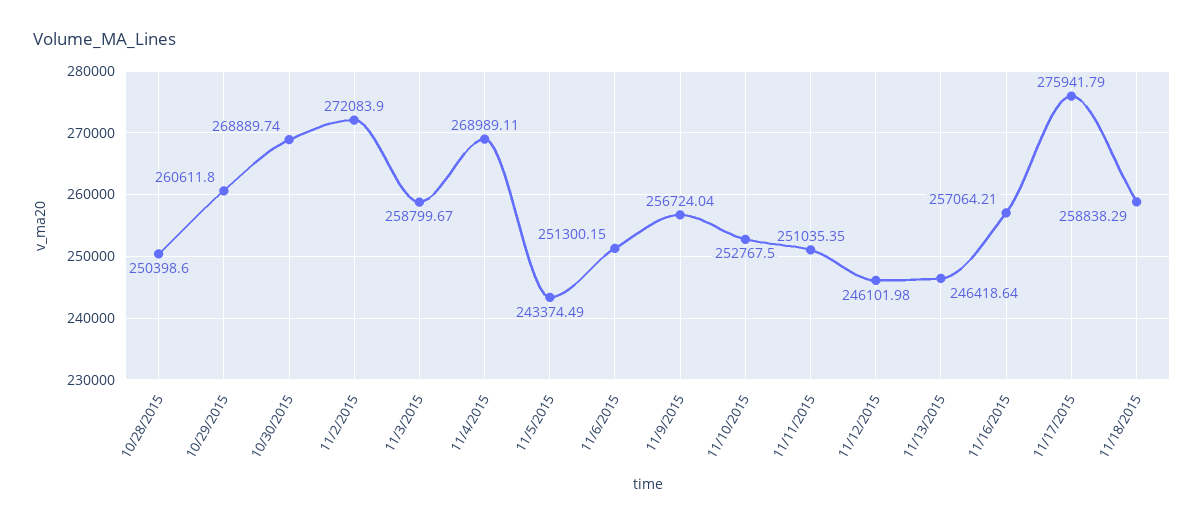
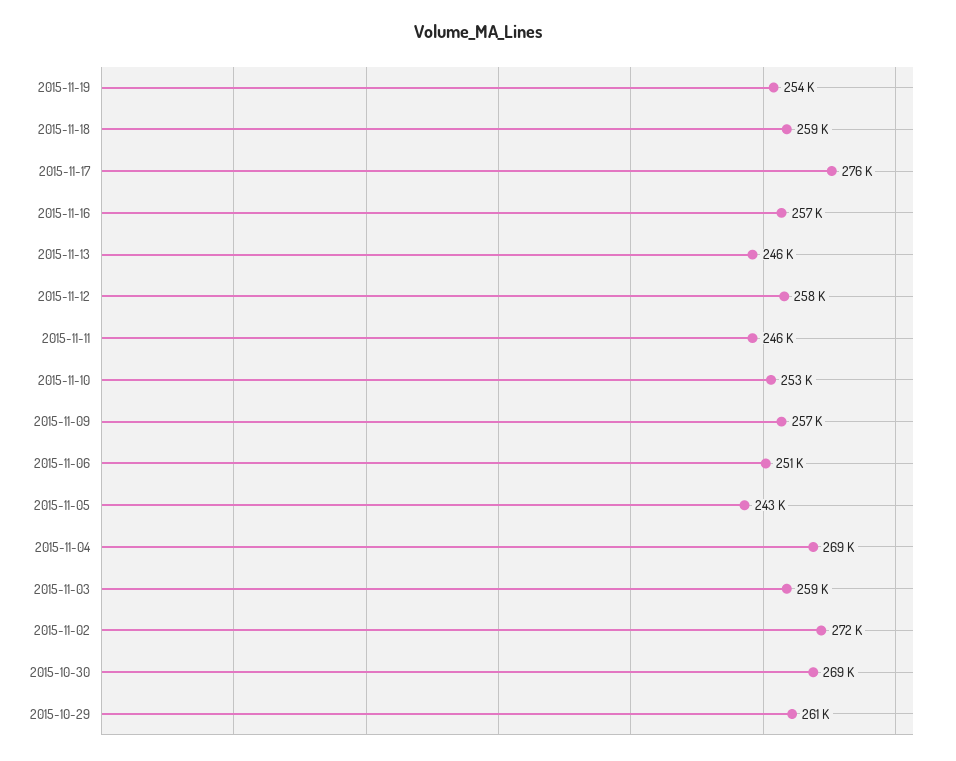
10/28/2015: 250398.6 -> none
11/11/2015: 251035.35 -> 246000
11/12/2015: 246101.98 -> 258000
2015-11-19: none -> 254000

